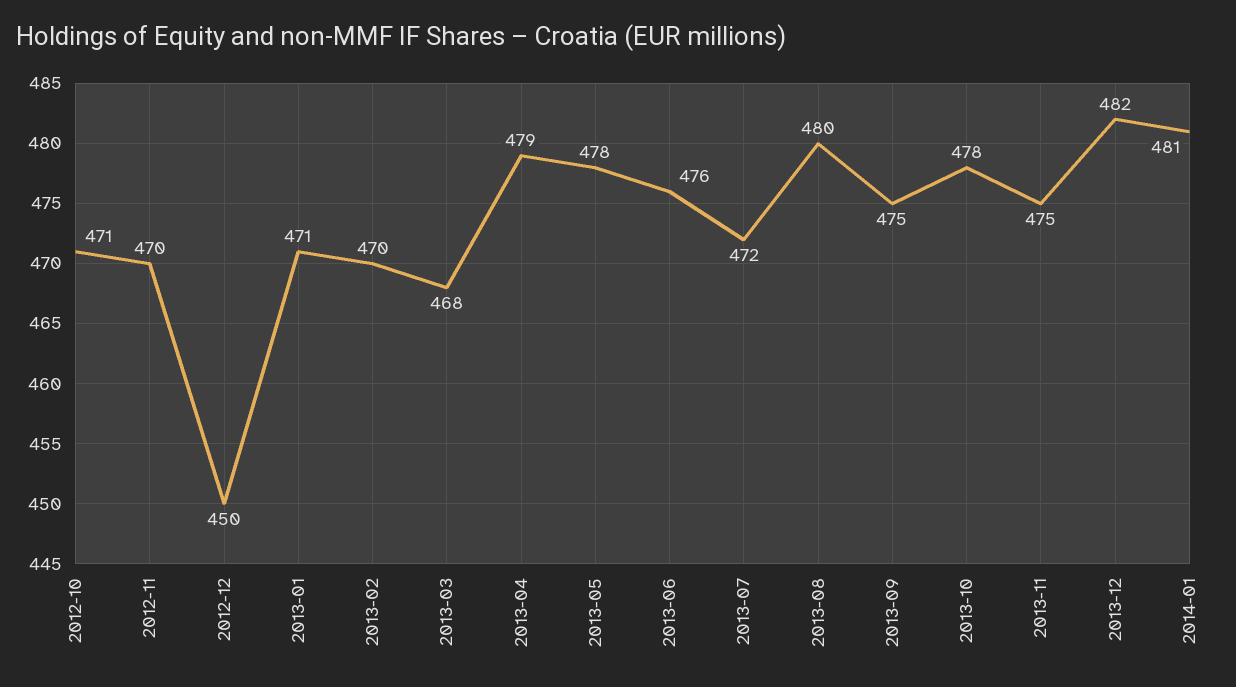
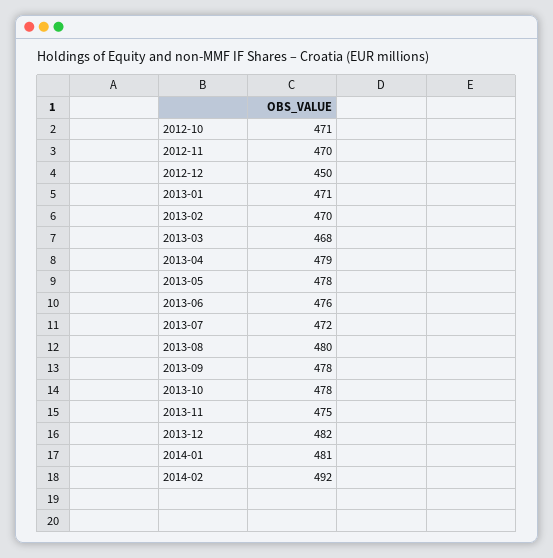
2013-09: 475 -> 478
2014-02: none -> 492

